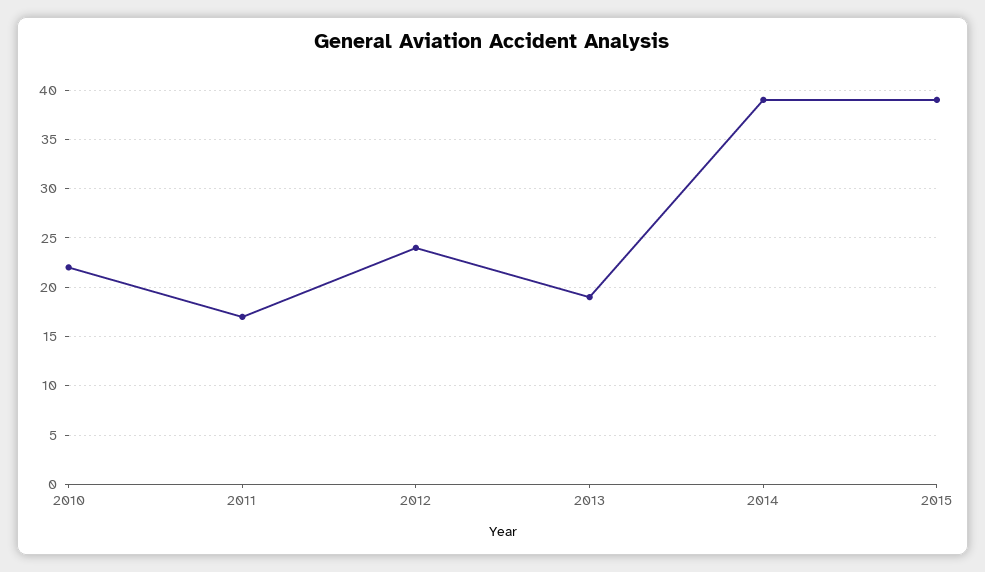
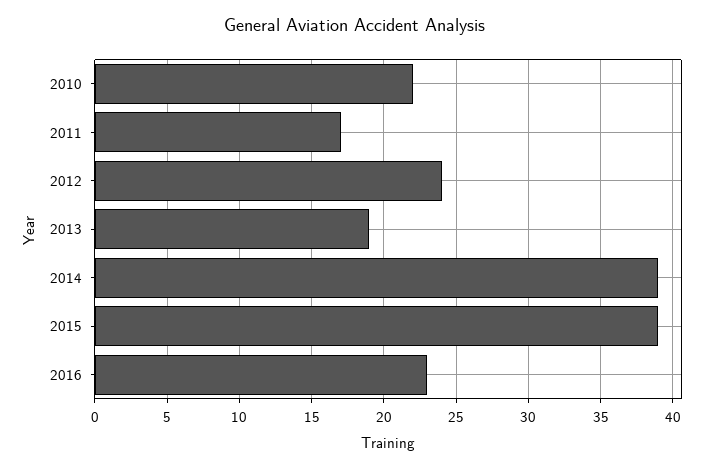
2016: none -> 23

